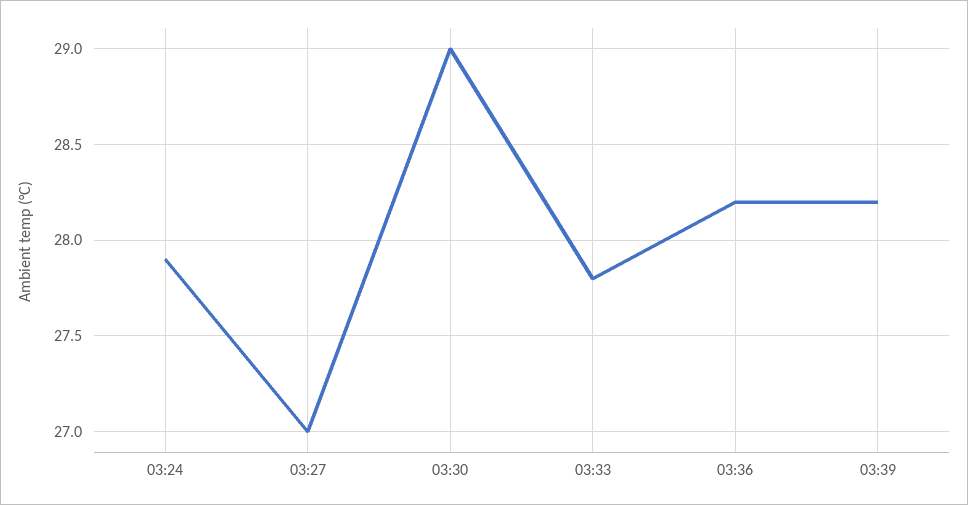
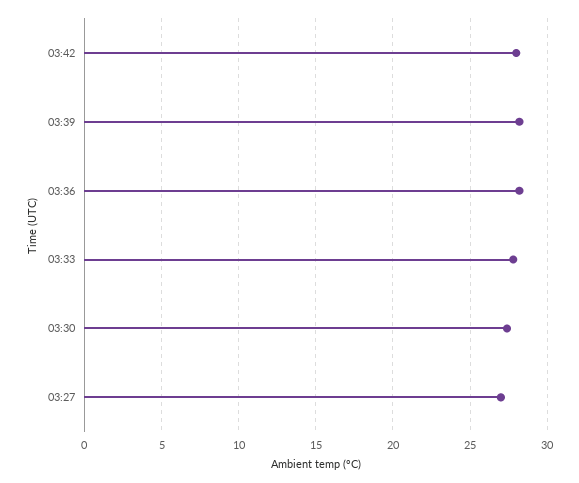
03:24: 27.9 -> none
03:30: 29 -> 27.5
03:42: none -> 28

